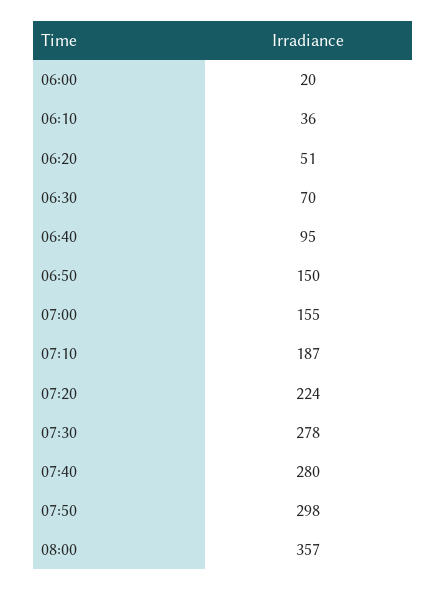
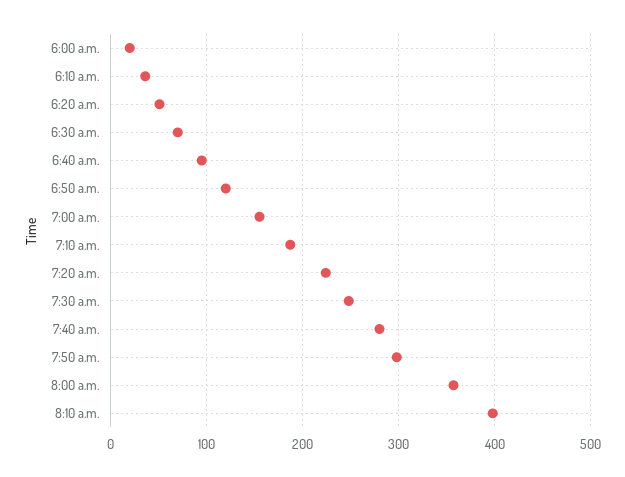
06:50: 150 -> 120
07:30: 278 -> 250
8:10 a.m.: none -> 400

